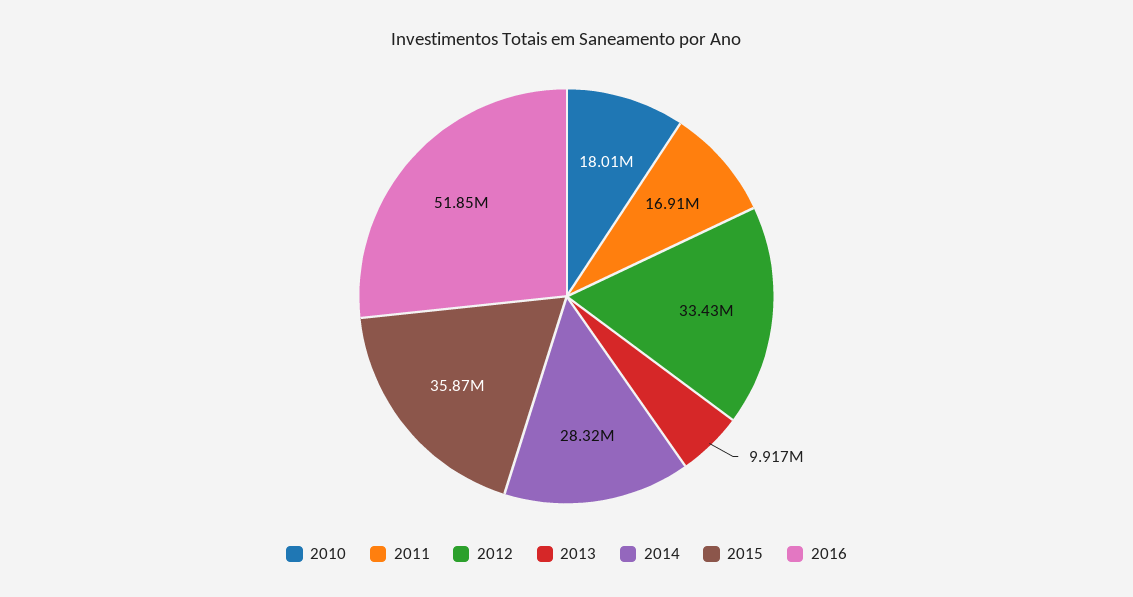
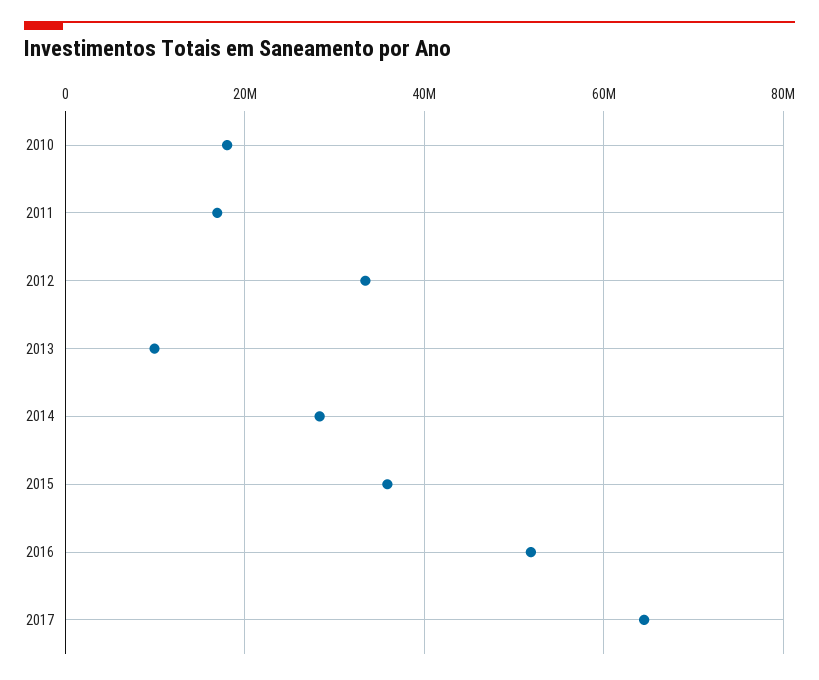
2017: none -> 64000000

